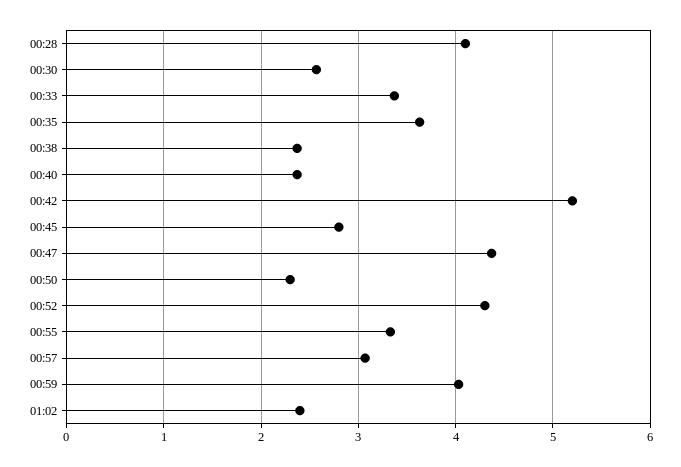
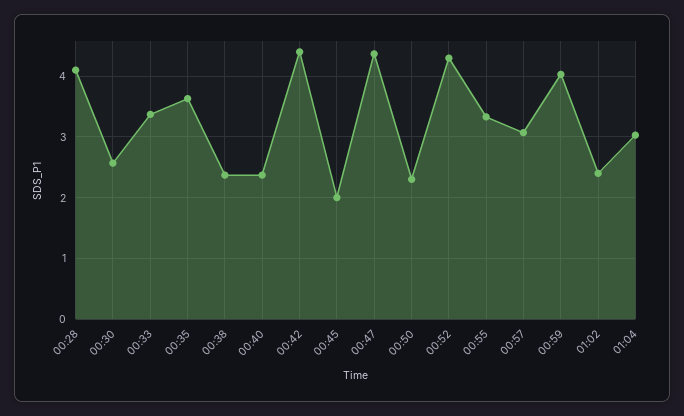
00:42: 5.2 -> 4.4
00:45: 2.8 -> 2
01:04: none -> 3

